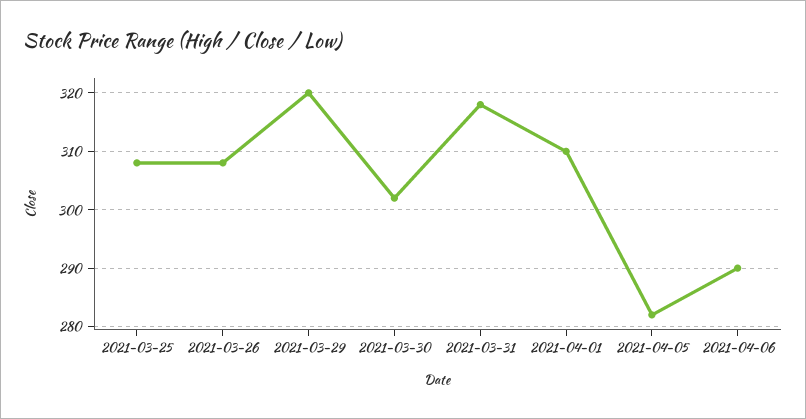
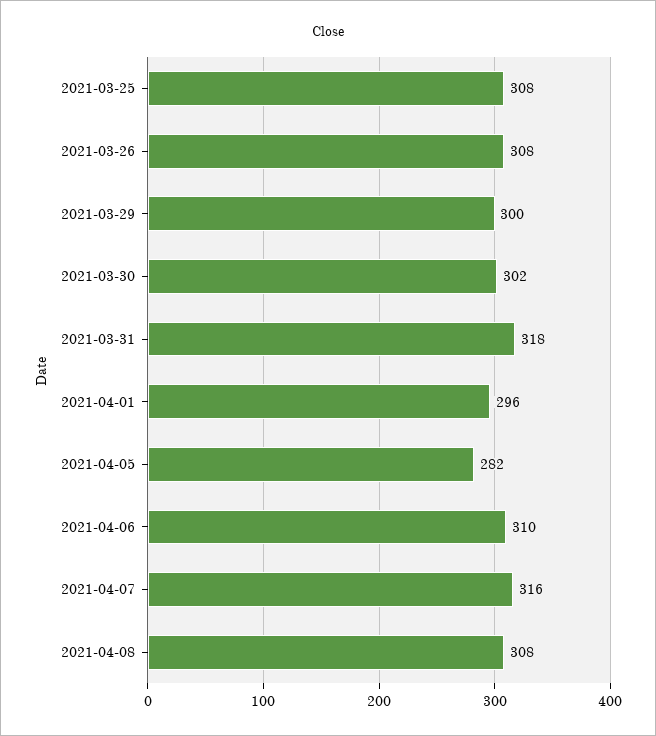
2021-03-29: 320 -> 300
2021-04-01: 310 -> 296
2021-04-06: 290 -> 310
2021-04-07: none -> 316
2021-04-08: none -> 308

